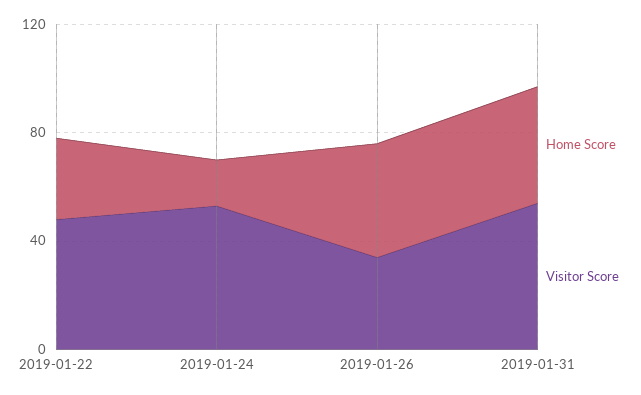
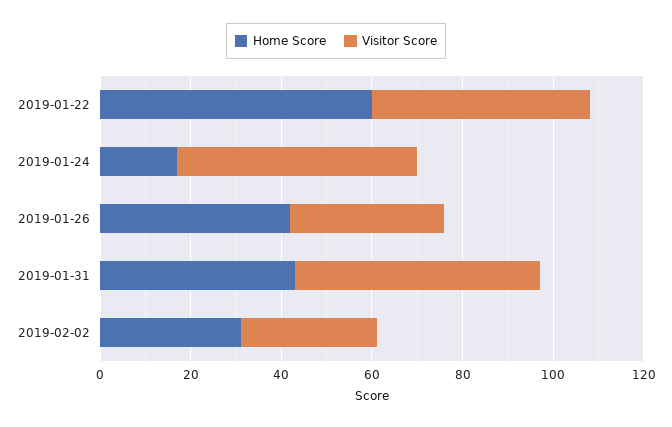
Home Score, 2019-01-22: 30 -> 60
Home Score, 2019-02-02: none -> 30
Visitor Score, 2019-02-02: none -> 30

